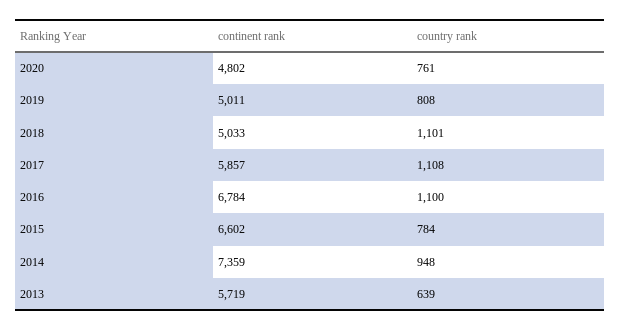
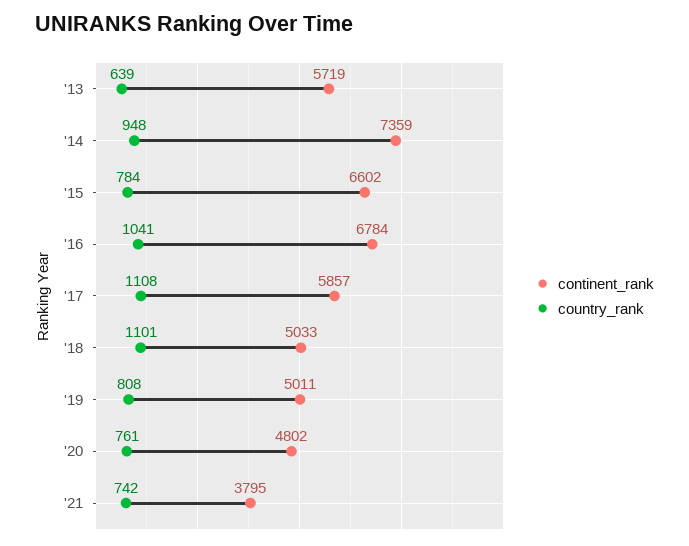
country rank, 2016: 1100 -> 1041
continent rank, '21: none -> 3795
country rank, '21: none -> 742

